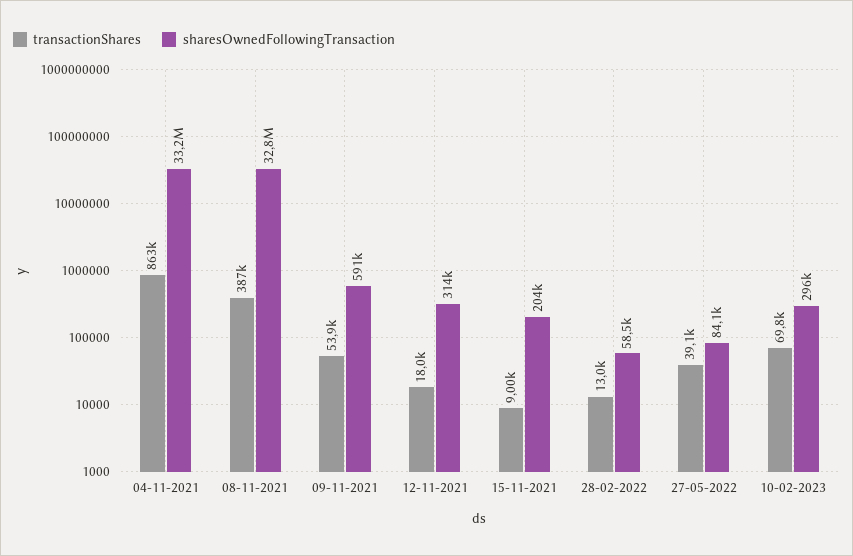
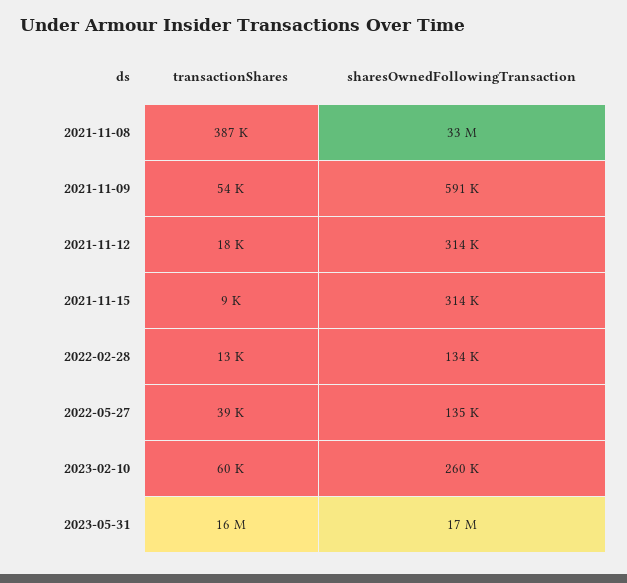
transactionShares, 04-11-2021: 863000 -> none
sharesOwnedFollowingTransaction, 04-11-2021: 33200000 -> none
sharesOwnedFollowingTransaction, 15-11-2021: 204000 -> 314000
sharesOwnedFollowingTransaction, 28-02-2022: 58500 -> 134000
sharesOwnedFollowingTransaction, 27-05-2022: 84100 -> 135000
transactionShares, 10-02-2023: 69800 -> 60000
sharesOwnedFollowingTransaction, 10-02-2023: 296000 -> 260000
transactionShares, 2023-05-31: none -> 16000000
sharesOwnedFollowingTransaction, 2023-05-31: none -> 17000000

